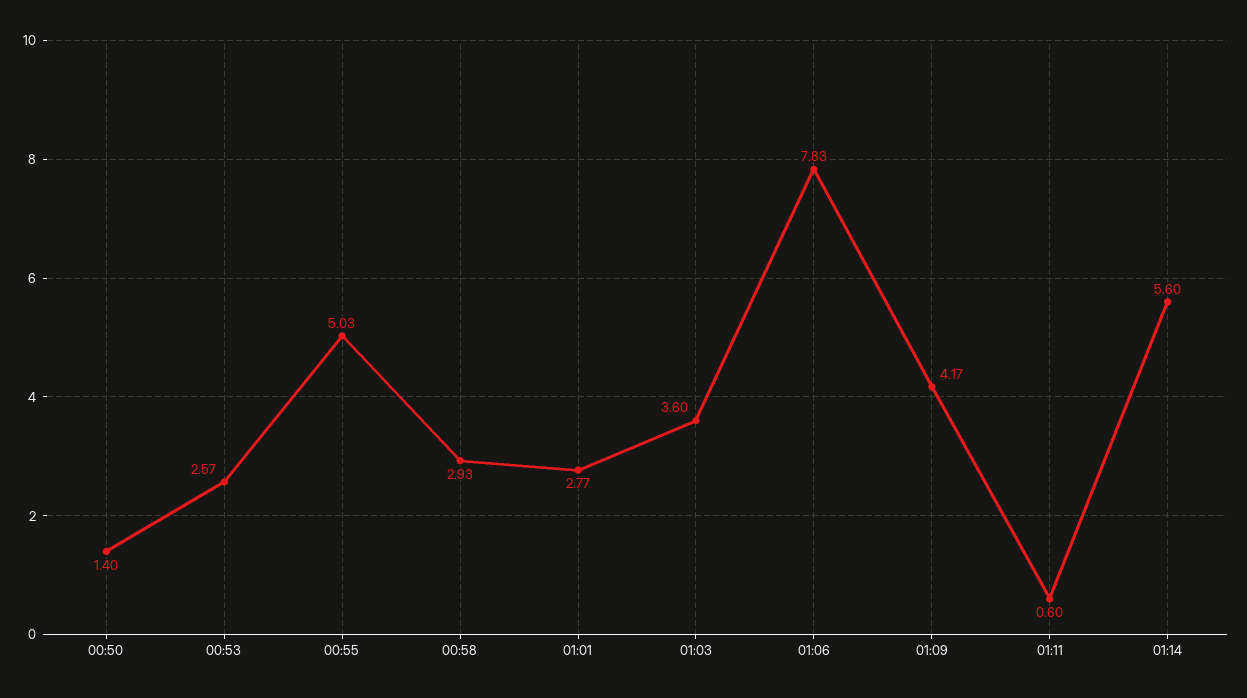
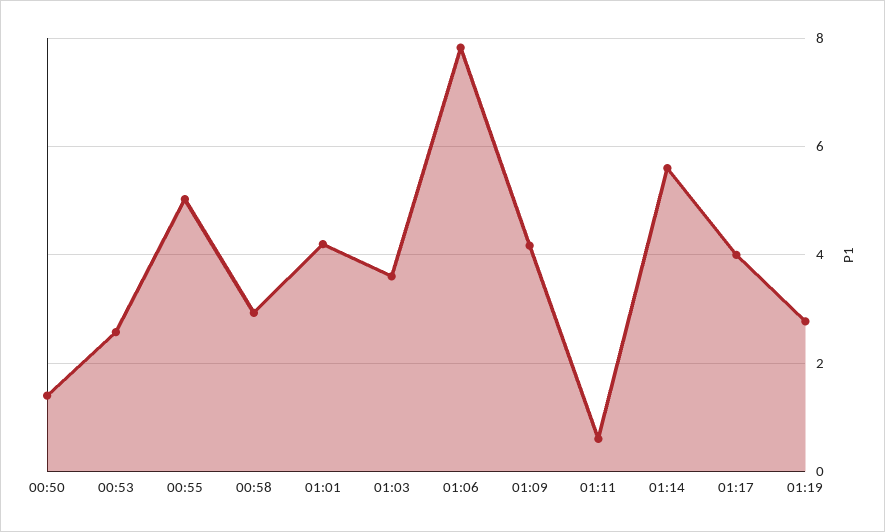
01:01: 2.77 -> 4.2
01:17: none -> 4
01:19: none -> 2.8

